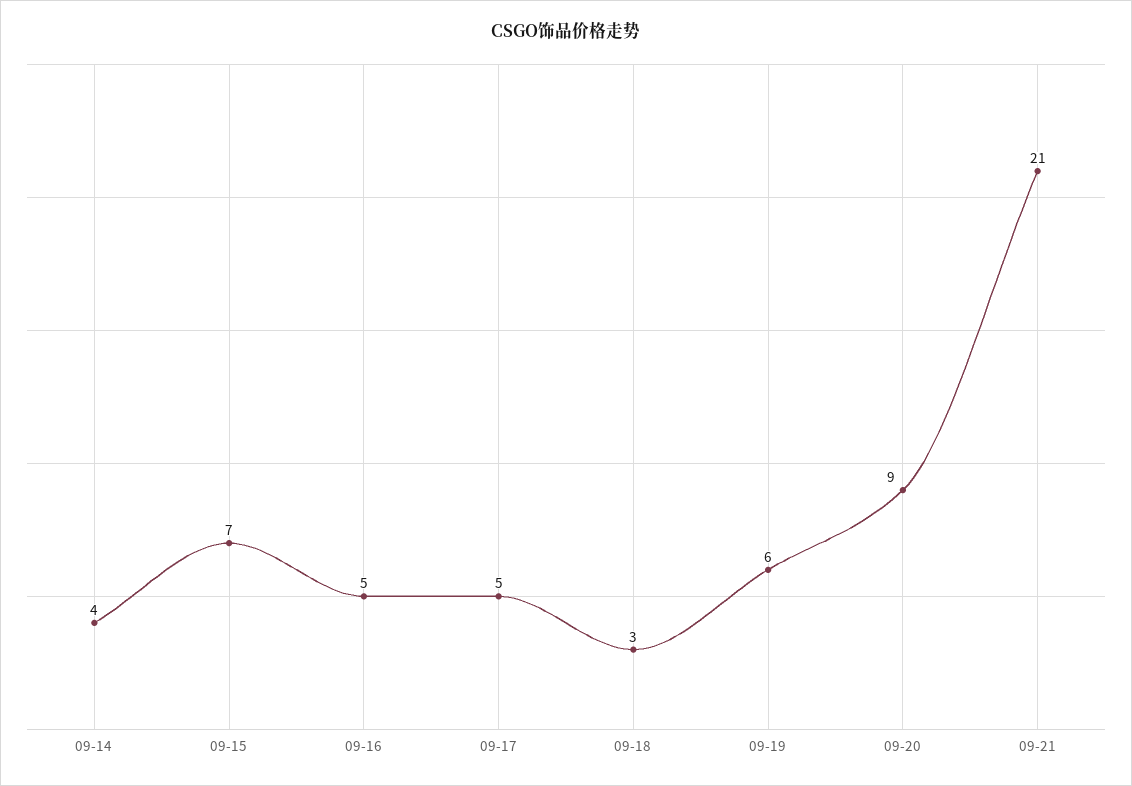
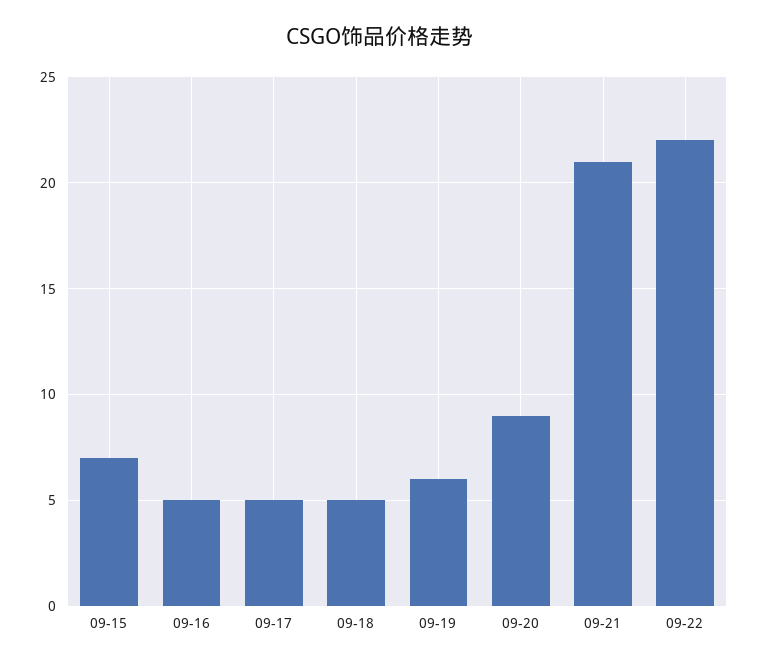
09-14: 4 -> none
09-18: 3 -> 5
09-22: none -> 22

